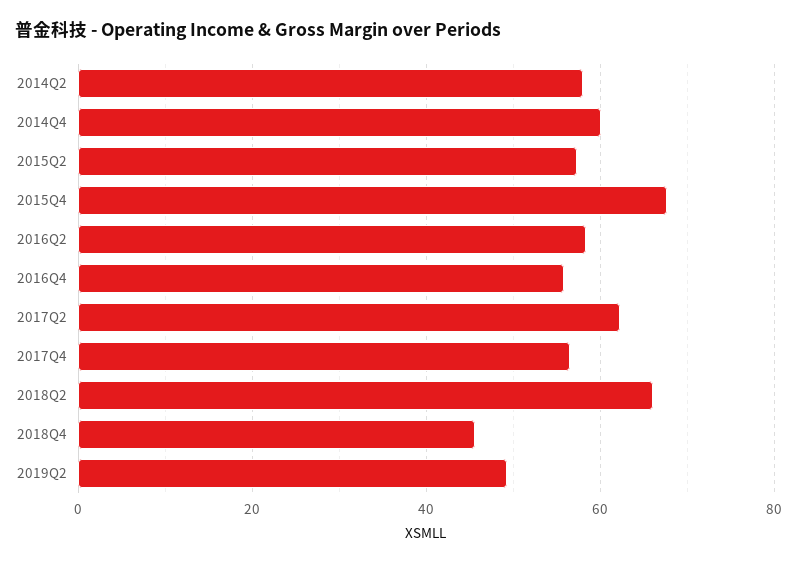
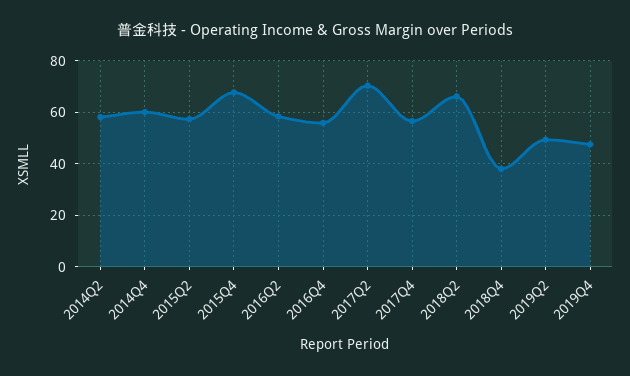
2017Q2: 62 -> 70
2018Q4: 46 -> 37.5
2019Q4: none -> 47.5

